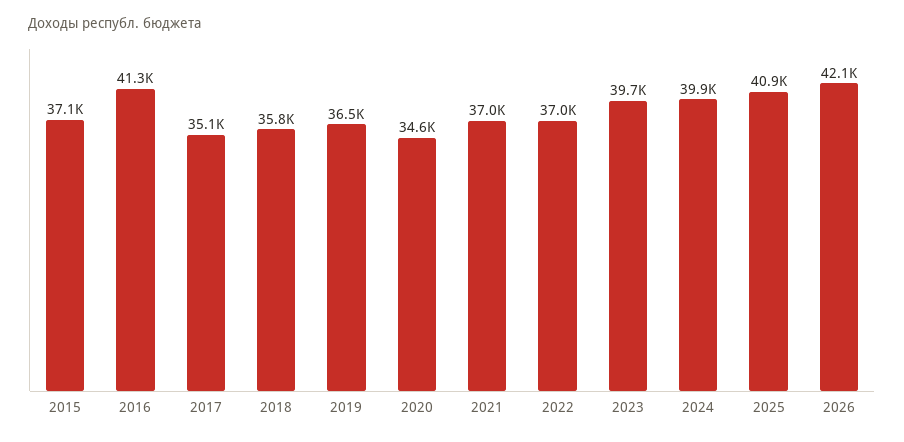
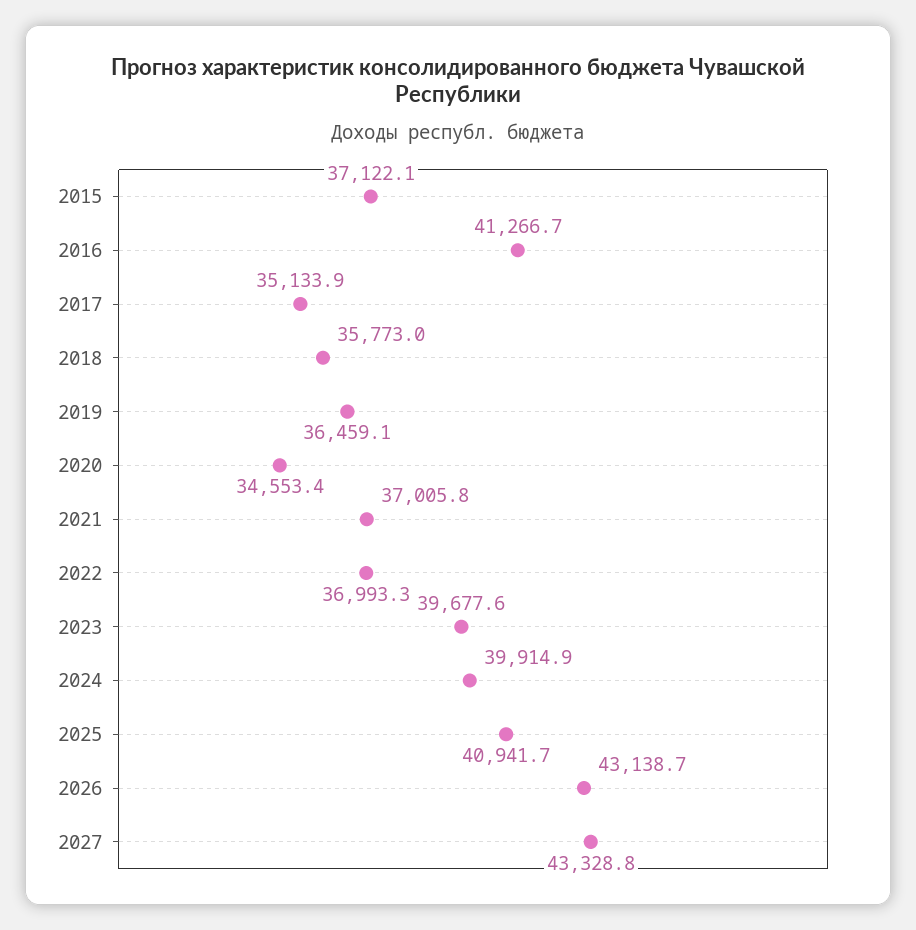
2026: 42100 -> 43138.7
2027: none -> 43328.8

